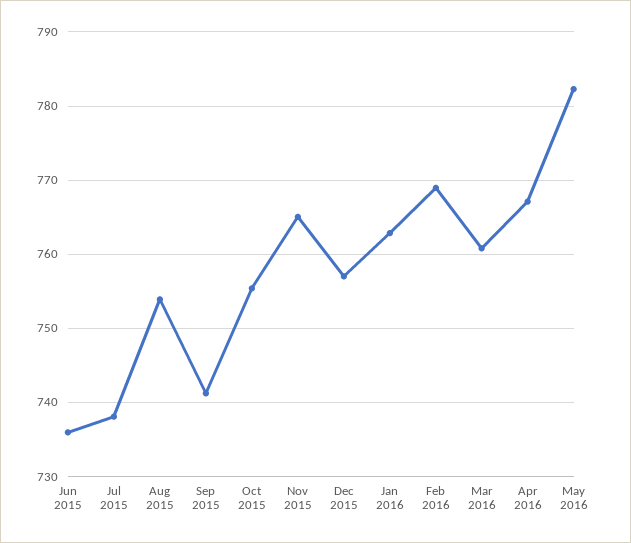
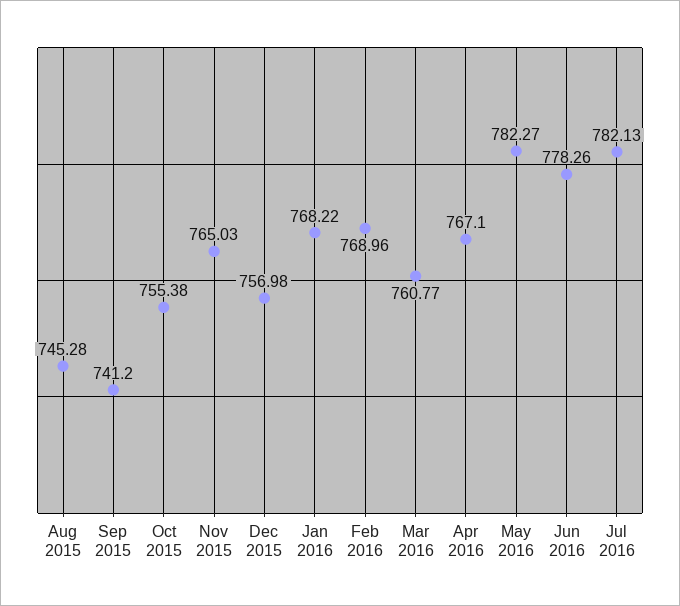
Jun 2015: 736 -> none
Jul 2015: 738 -> none
Aug 2015: 754 -> 745.28
Jan 2016: 763 -> 768.22
Jun 2016: none -> 778.26
Jul 2016: none -> 782.13

